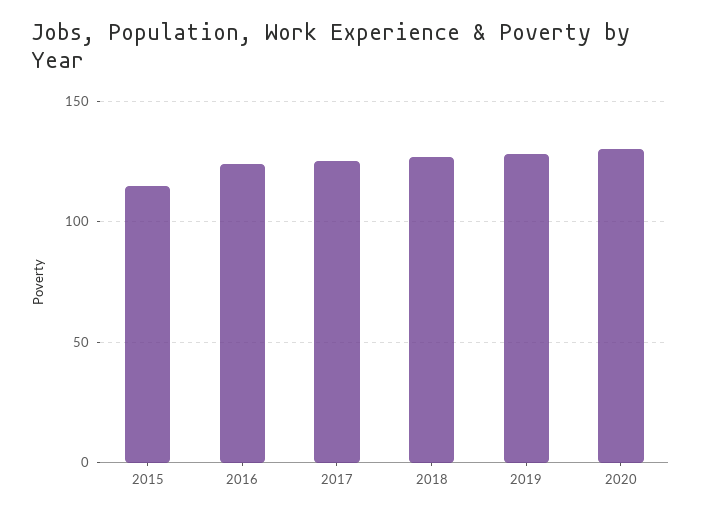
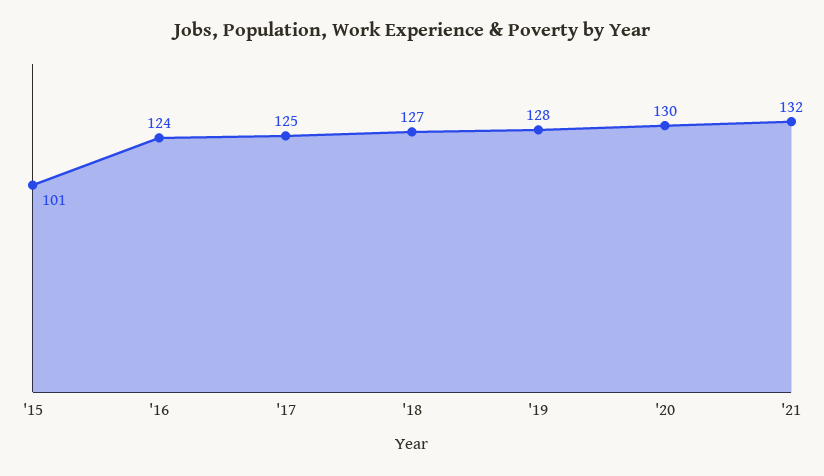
2015: 115 -> 101
'21: none -> 132

